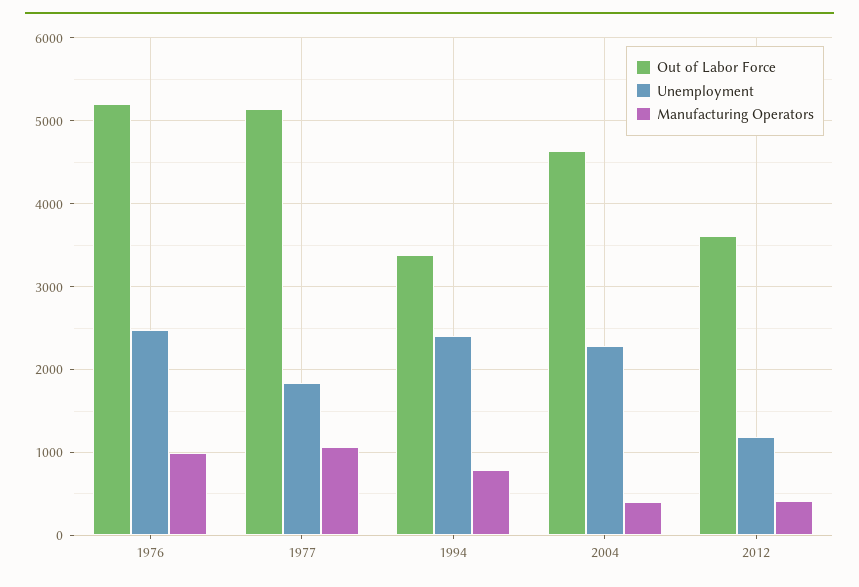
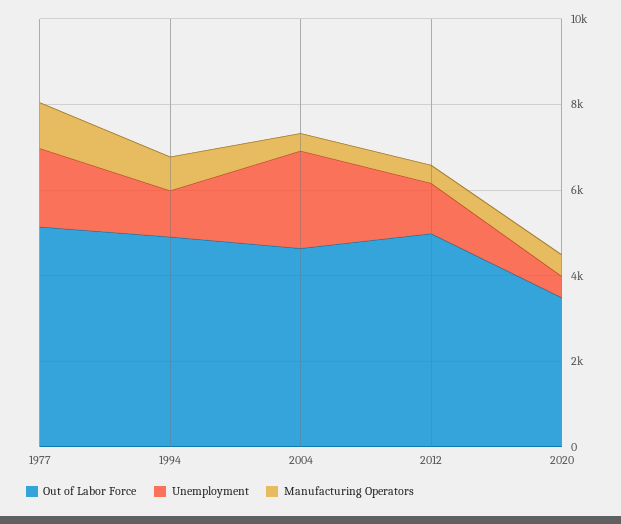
Out of Labor Force, 1976: 5200 -> none
Unemployment, 1976: 2500 -> none
Manufacturing Operators, 1976: 1000 -> none
Out of Labor Force, 1994: 3400 -> 5000
Unemployment, 1994: 2400 -> 1000
Out of Labor Force, 2012: 3600 -> 5000
Out of Labor Force, 2020: none -> 3500
Unemployment, 2020: none -> 500
Manufacturing Operators, 2020: none -> 500

